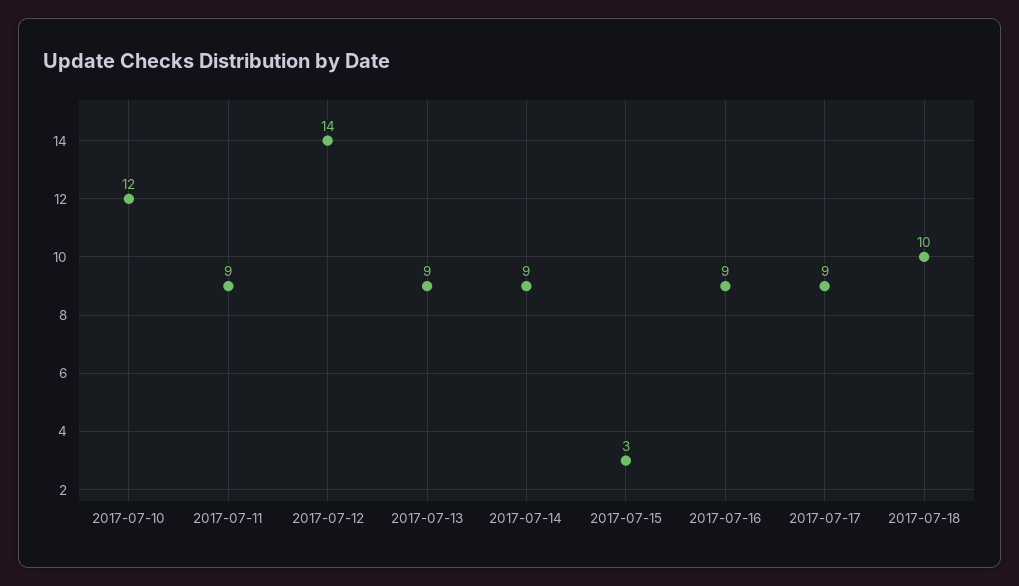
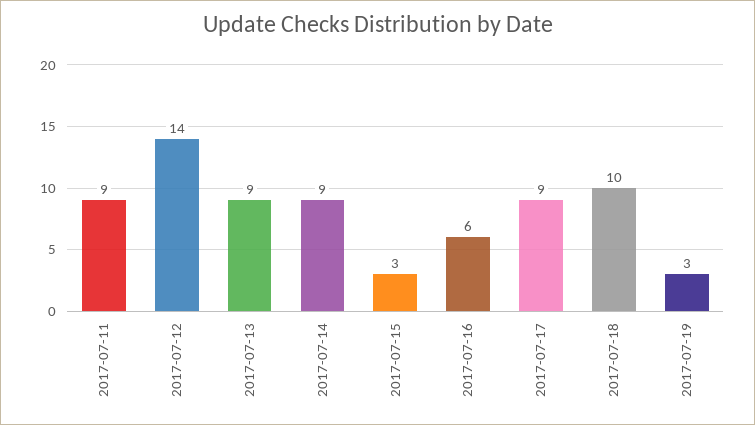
2017-07-10: 12 -> none
2017-07-16: 9 -> 6
2017-07-19: none -> 3

